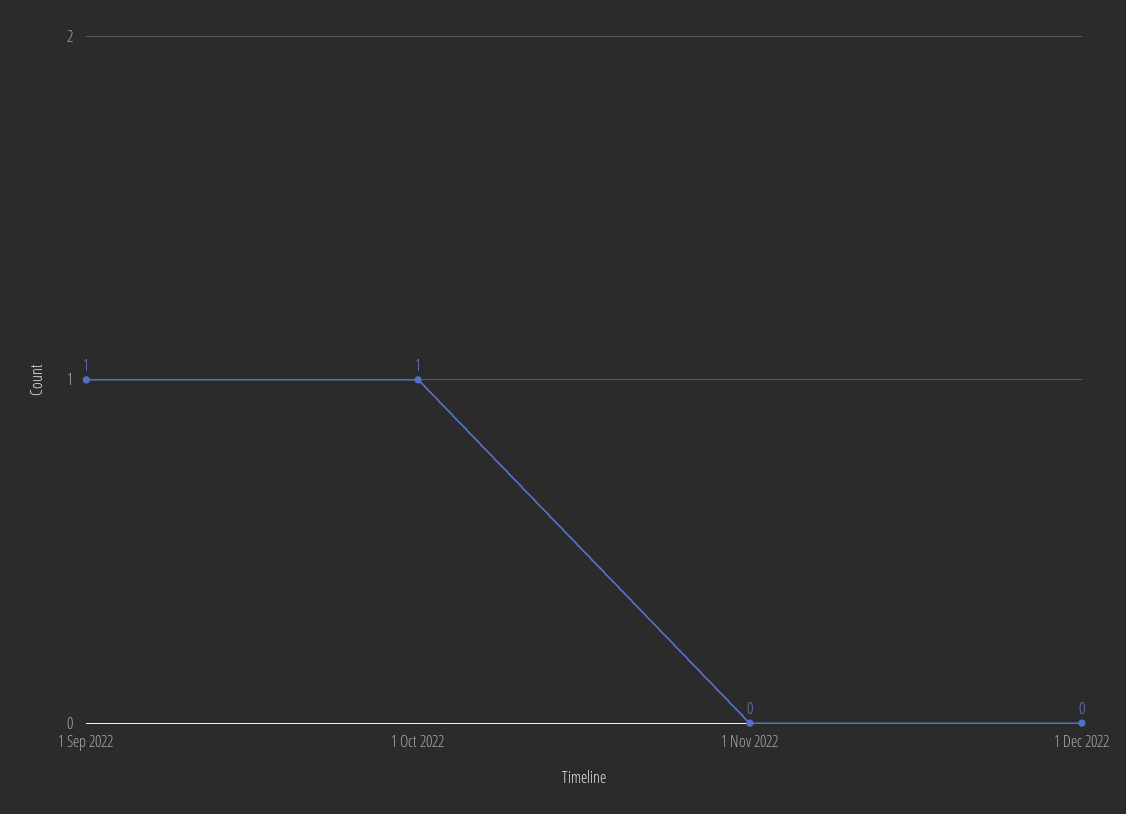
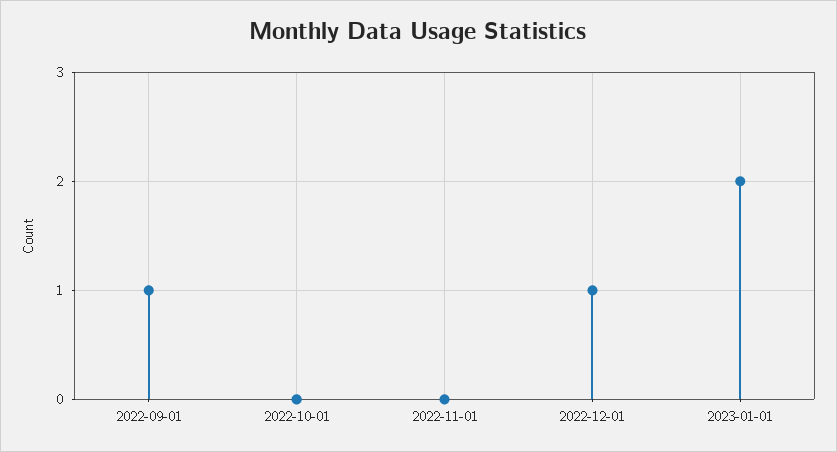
1 Oct 2022: 1 -> 0
1 Dec 2022: 0 -> 1
2023-01-01: none -> 2

